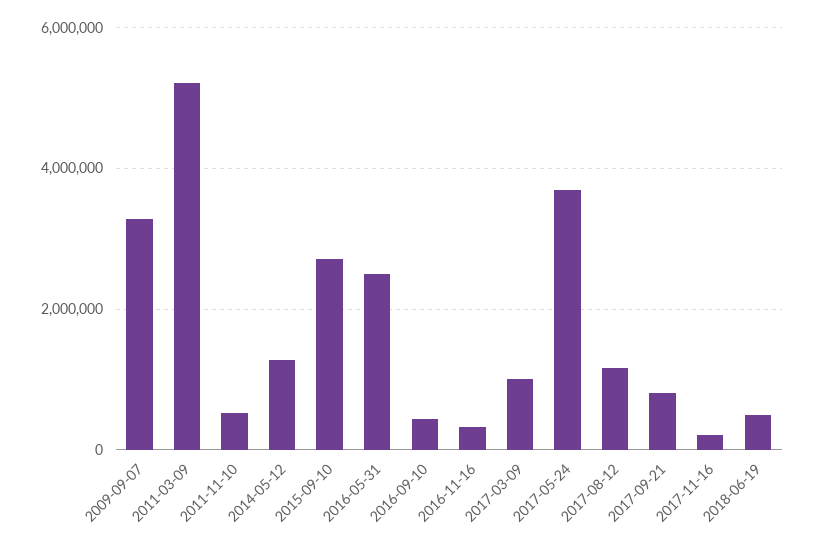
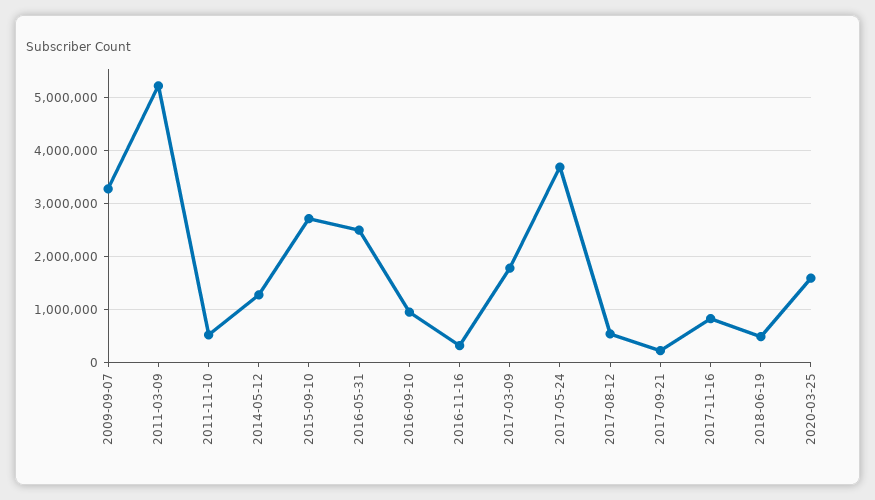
2016-09-10: 400000 -> 1000000
2017-03-09: 1000000 -> 1800000
2017-08-12: 1200000 -> 600000
2017-09-21: 800000 -> 200000
2017-11-16: 200000 -> 800000
2020-03-25: none -> 1600000

